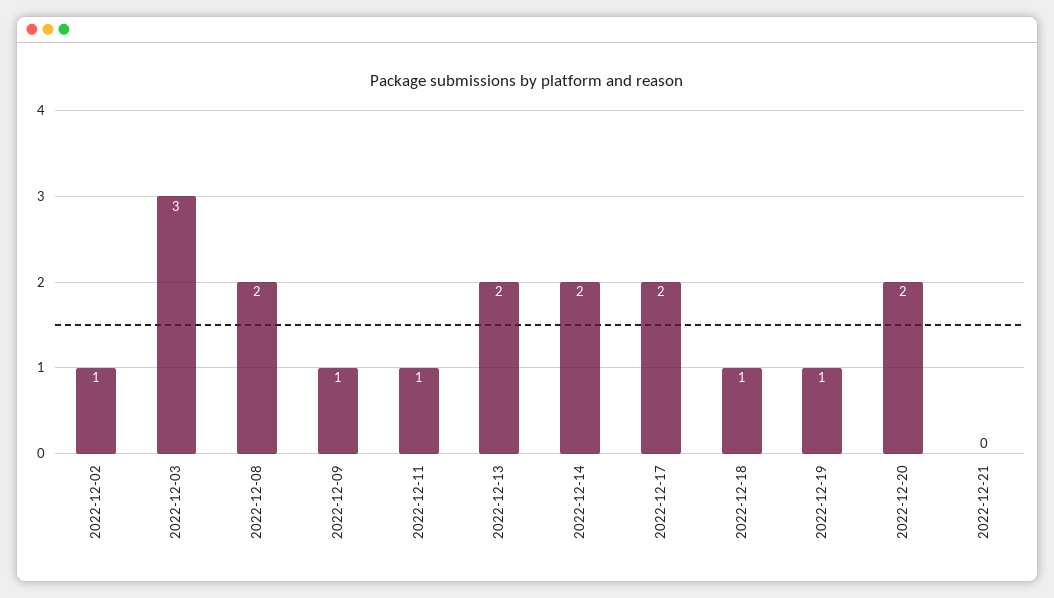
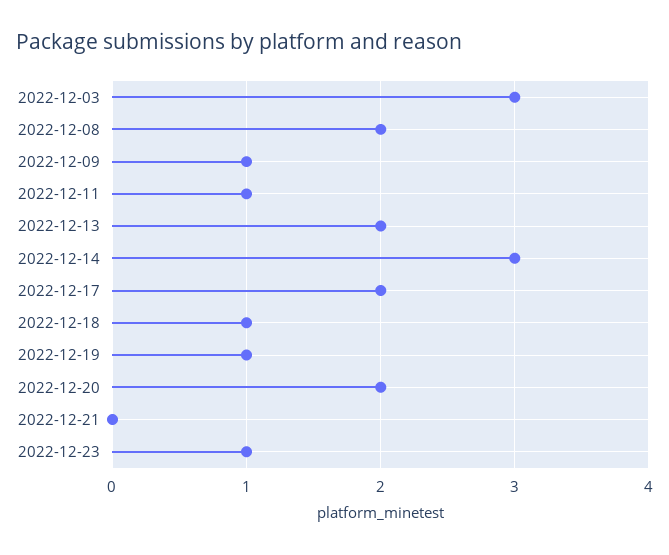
2022-12-02: 1 -> none
2022-12-14: 2 -> 3
2022-12-23: none -> 1

